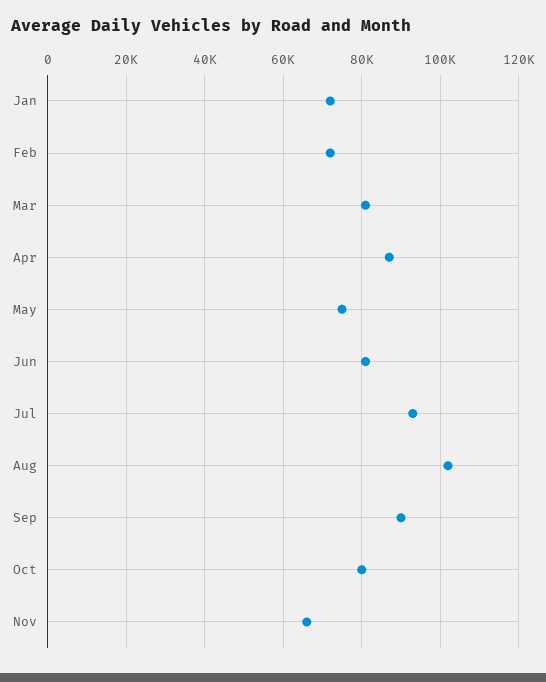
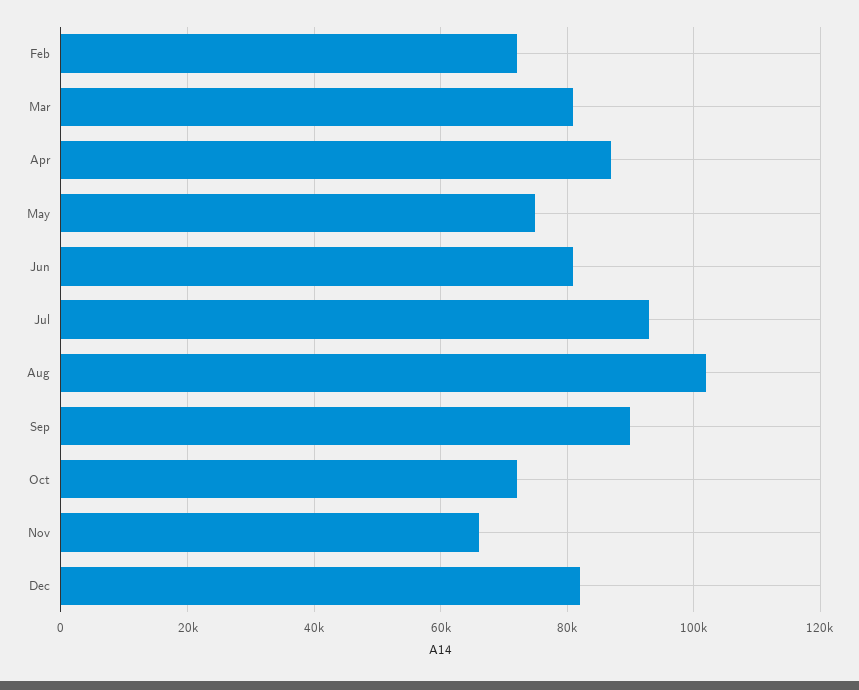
Jan: 72000 -> none
Oct: 80000 -> 72000
Dec: none -> 82000

